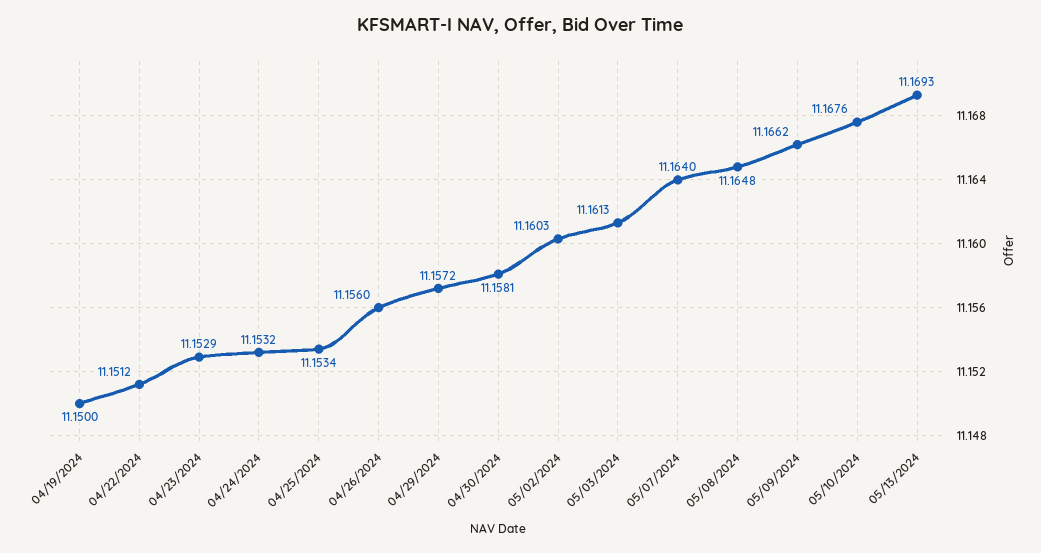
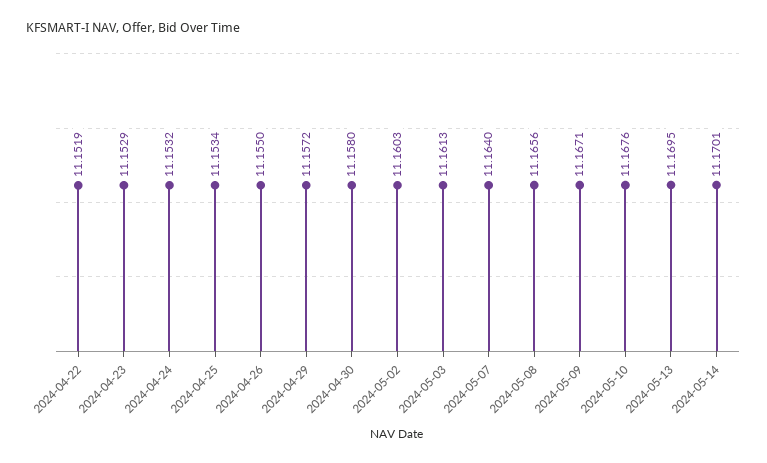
04/19/2024: 11.15 -> none
04/22/2024: 11.1512 -> 11.1519
04/26/2024: 11.156 -> 11.155
04/30/2024: 11.1581 -> 11.158
05/08/2024: 11.1648 -> 11.1656
05/09/2024: 11.1662 -> 11.1671
05/13/2024: 11.1693 -> 11.1695
2024-05-14: none -> 11.1701

